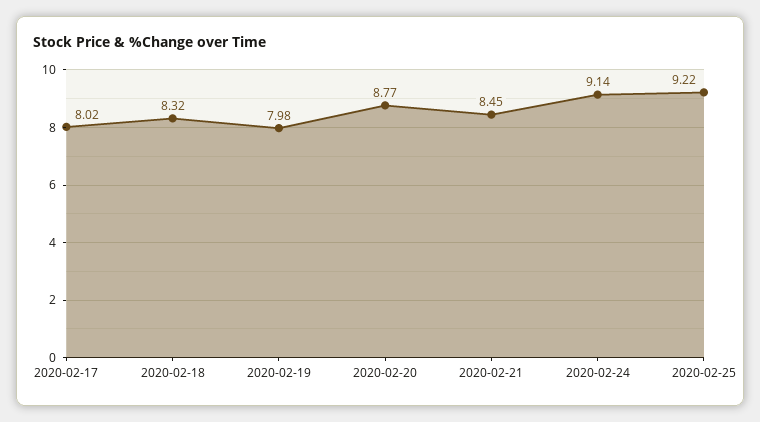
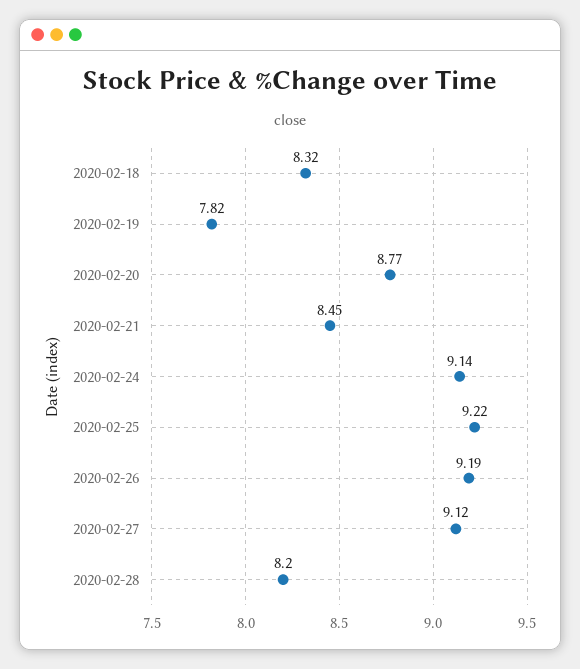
2020-02-17: 8.02 -> none
2020-02-19: 7.98 -> 7.82
2020-02-26: none -> 9.19
2020-02-27: none -> 9.12
2020-02-28: none -> 8.2

